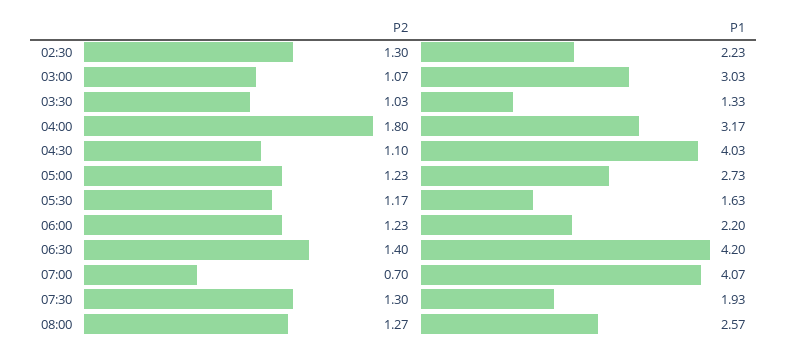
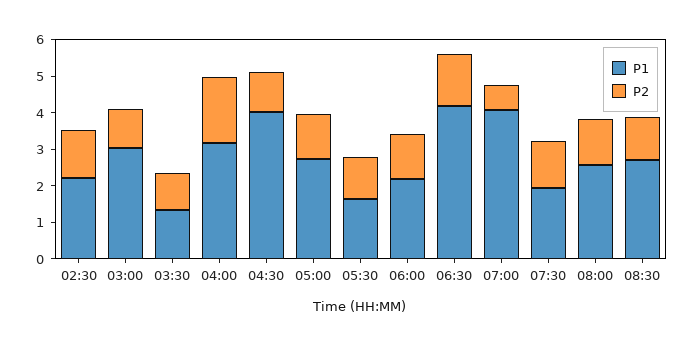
P1, 08:30: none -> 2.75
P2, 08:30: none -> 1.25

